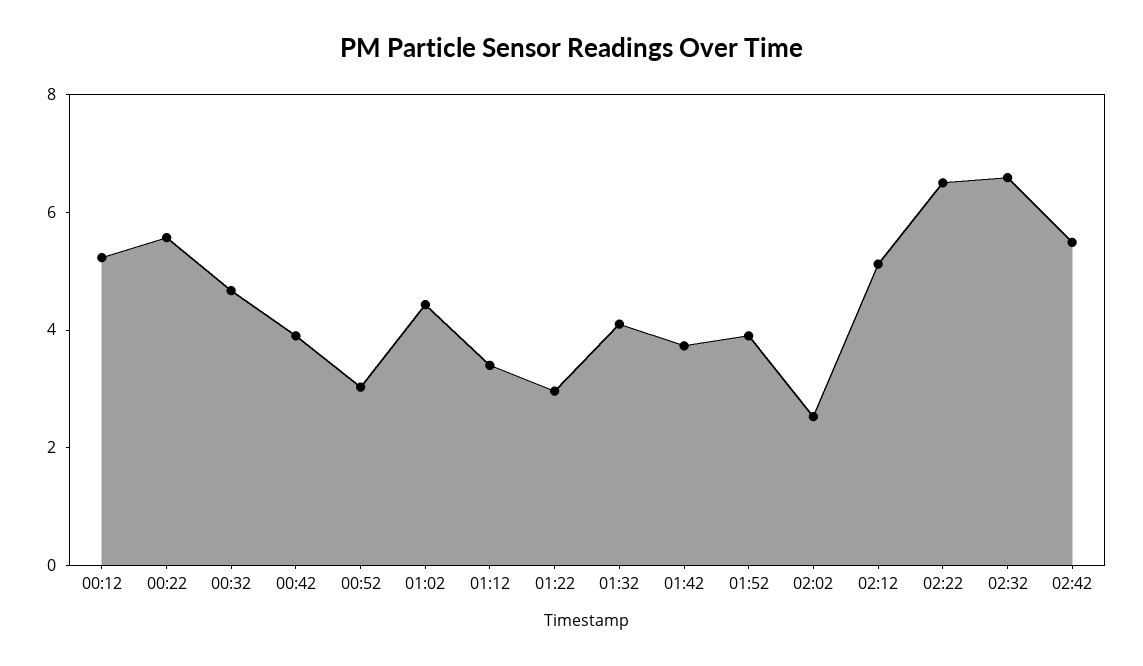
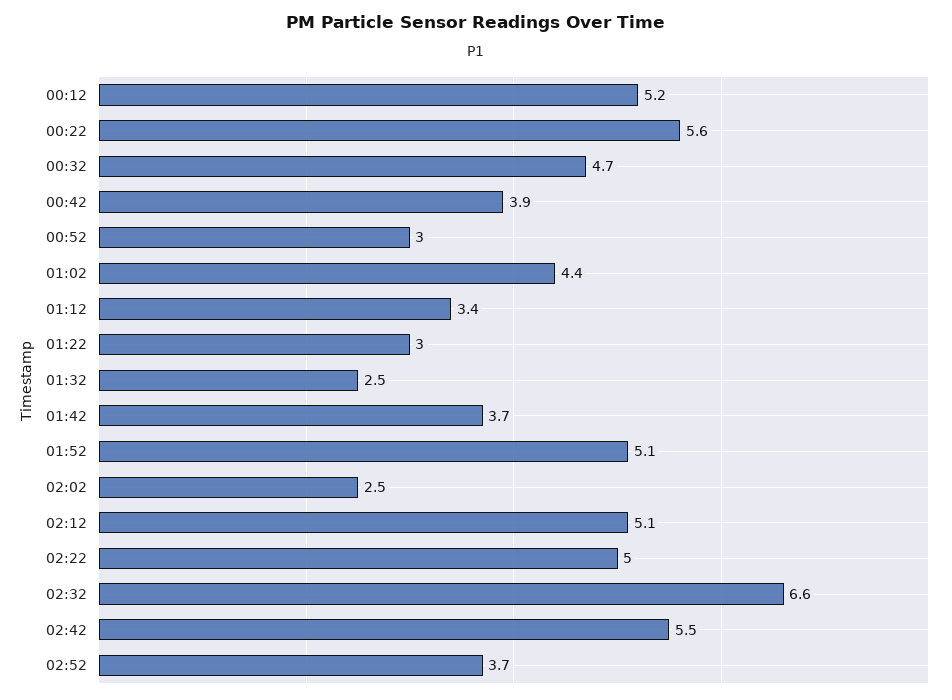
01:32: 4 -> 2.5
01:52: 4 -> 5.1
02:22: 6.5 -> 5
02:52: none -> 3.7

